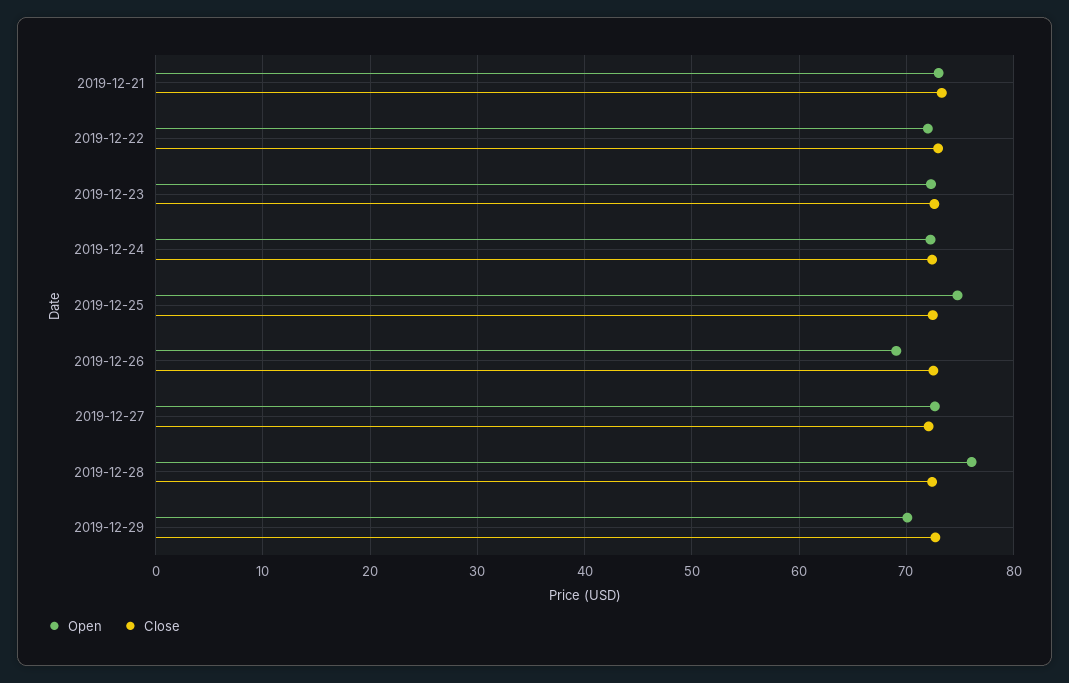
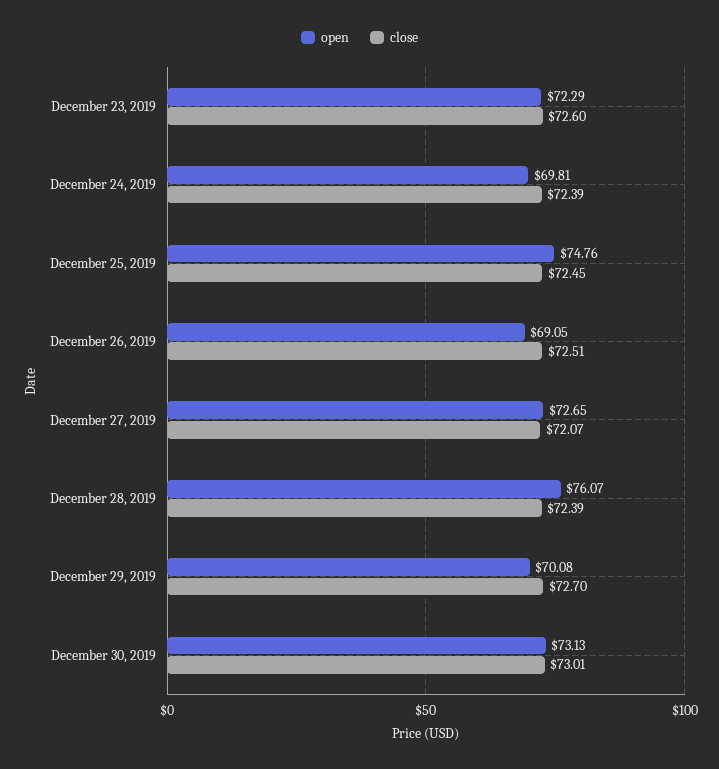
Open, 2019-12-21: 73 -> none
Close, 2019-12-21: 73 -> none
Open, 2019-12-22: 72 -> none
Close, 2019-12-22: 73 -> none
Open, 2019-12-24: 72 -> 69.81
Open, December 30, 2019: none -> 73.13
Close, December 30, 2019: none -> 73.01

